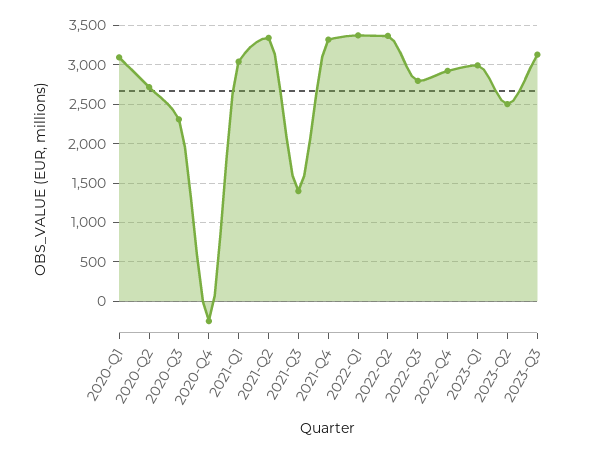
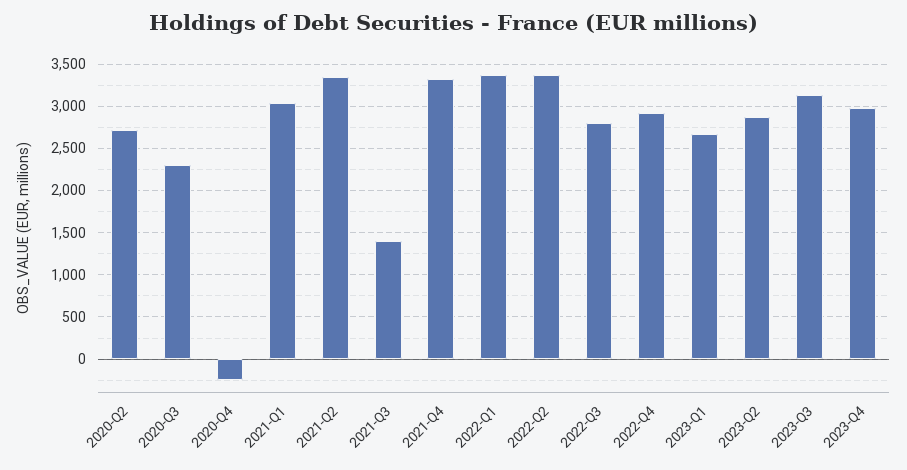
2020-Q1: 3100 -> none
2023-Q1: 3000 -> 2700
2023-Q2: 2500 -> 2900
2023-Q4: none -> 3000

